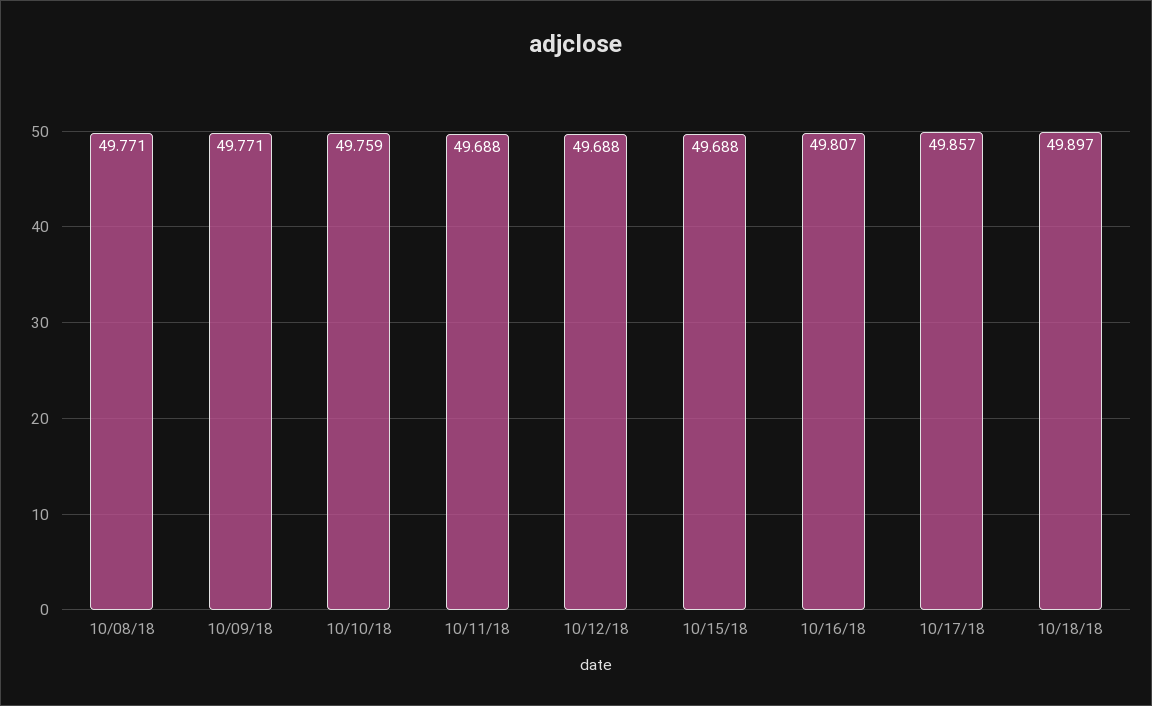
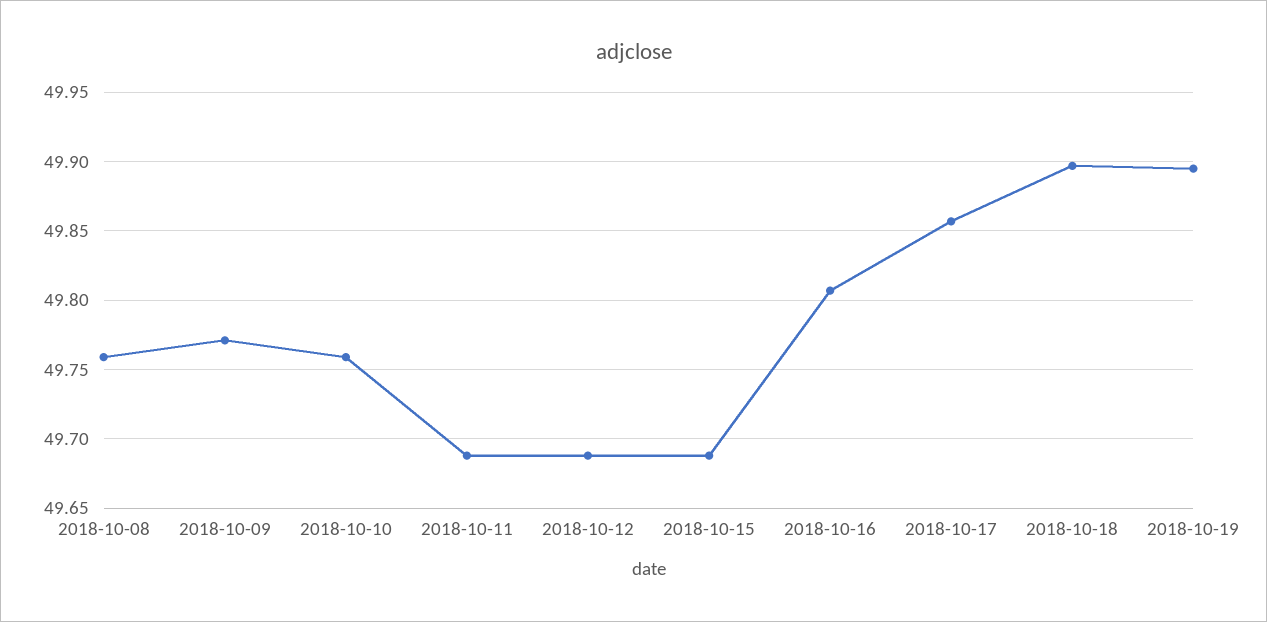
10/08/18: 49.771 -> 49.76
2018-10-19: none -> 49.895

